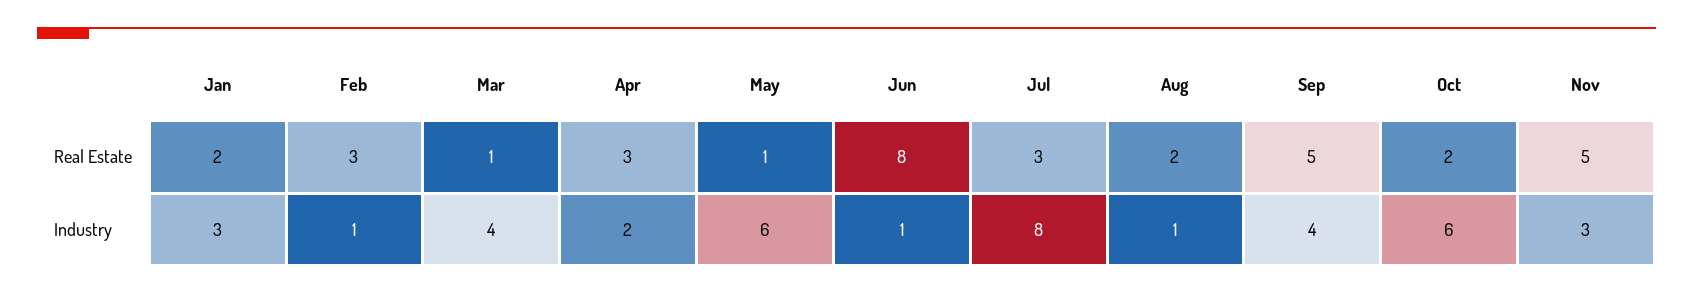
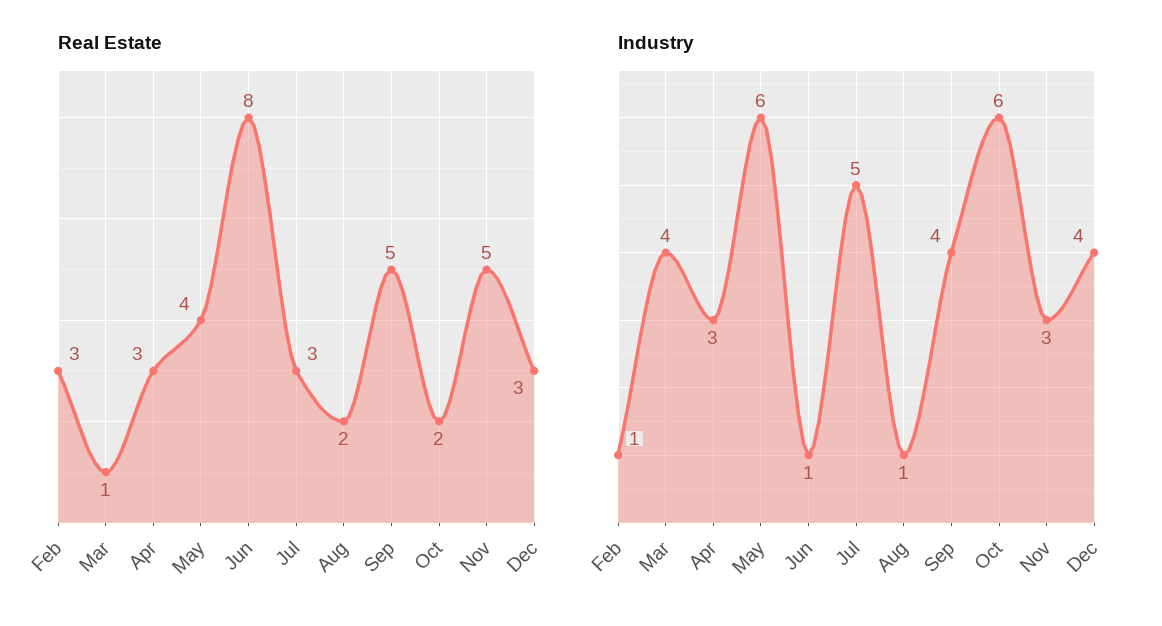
Real Estate, Jan: 2 -> none
Real Estate, May: 1 -> 4
Industry, Jan: 3 -> none
Industry, Apr: 2 -> 3
Industry, Jul: 8 -> 5
Real Estate, Dec: none -> 3
Industry, Dec: none -> 4

